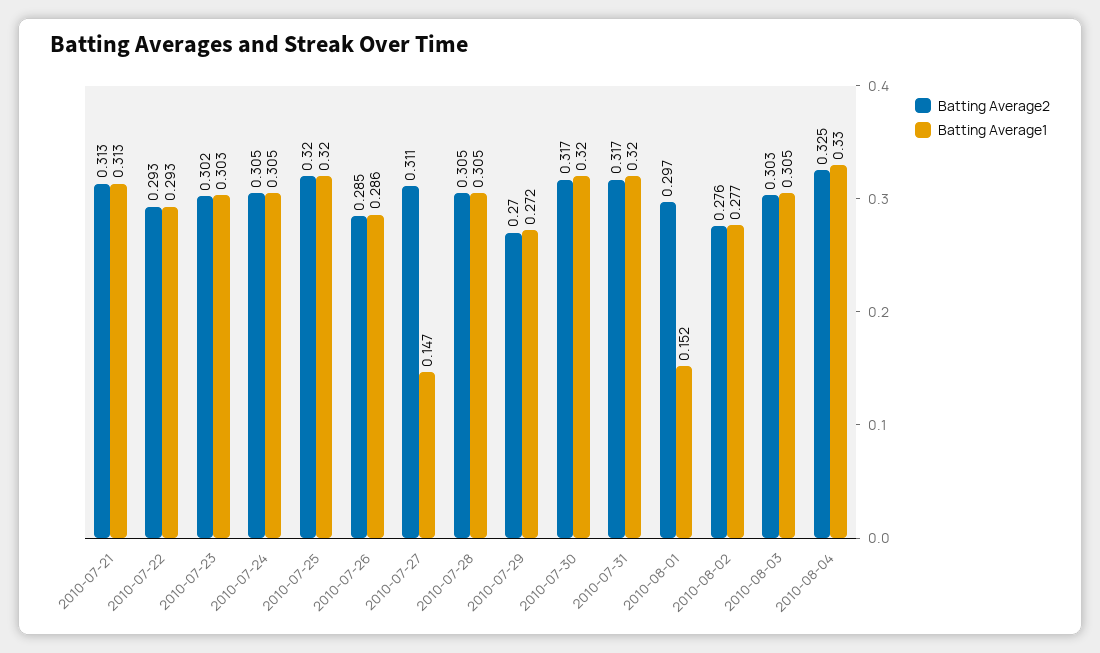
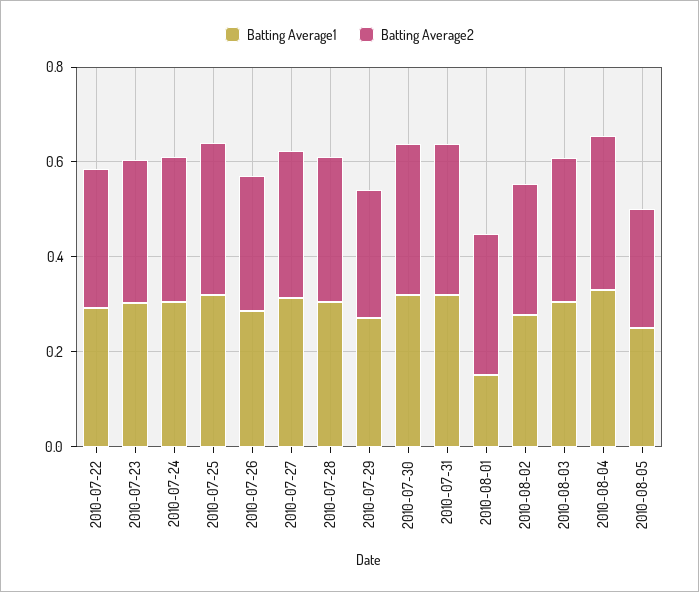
Batting Average2, 2010-07-21: 0.313 -> none
Batting Average1, 2010-07-21: 0.313 -> none
Batting Average1, 2010-07-27: 0.147 -> 0.3
Batting Average1, 2010-08-05: none -> 0.25
Batting Average2, 2010-08-05: none -> 0.25

